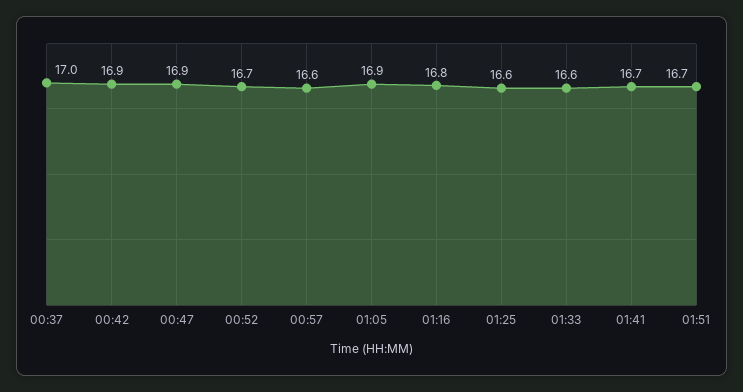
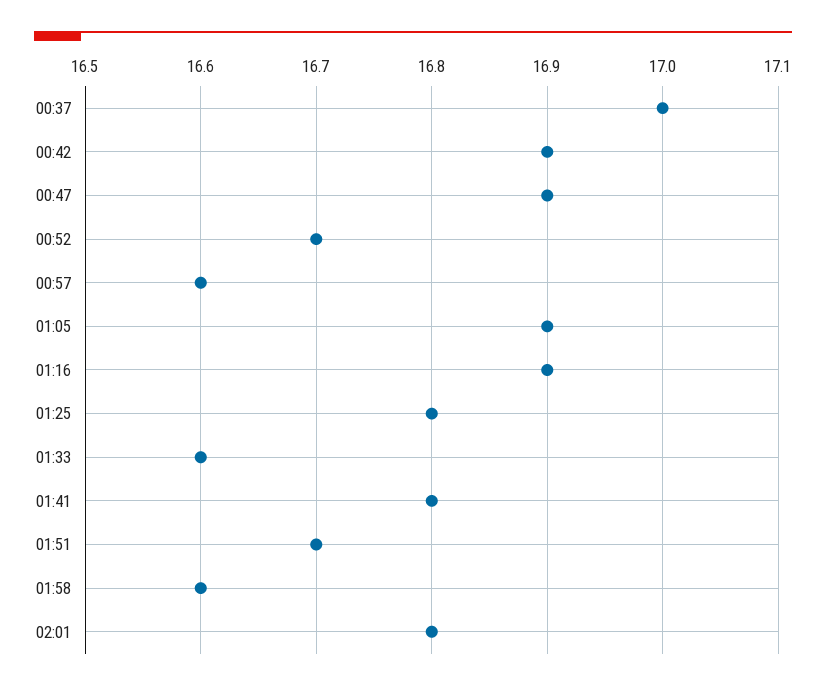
01:16: 16.8 -> 16.9
01:25: 16.6 -> 16.8
01:41: 16.7 -> 16.8
01:58: none -> 16.6
02:01: none -> 16.8

